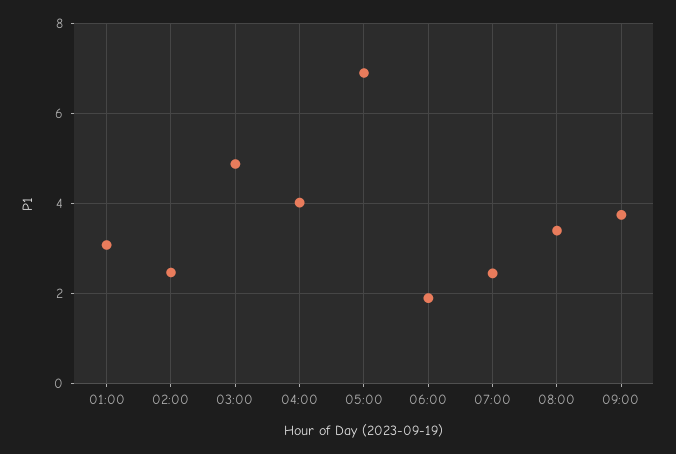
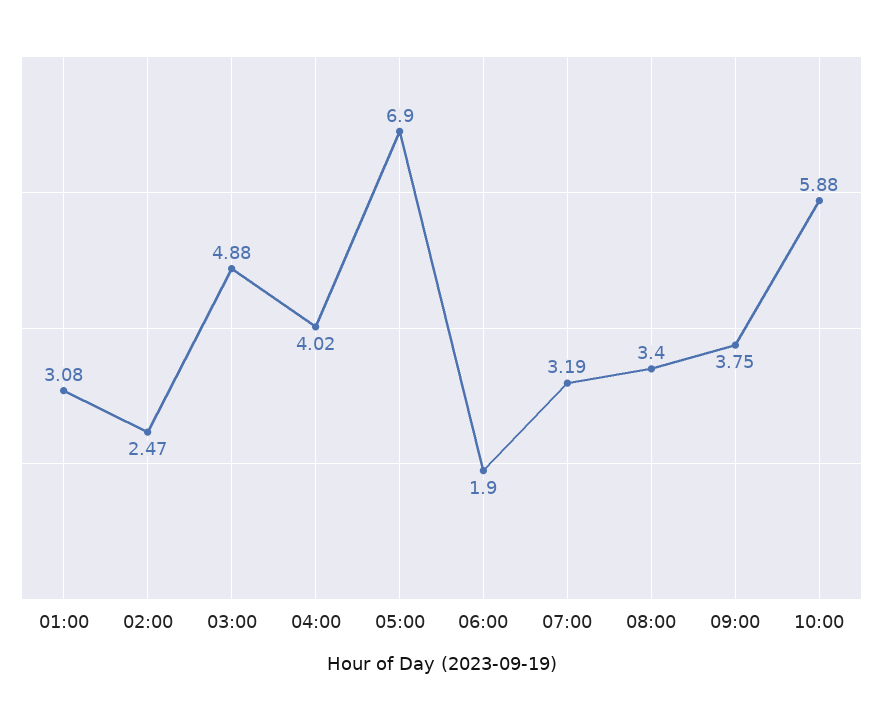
07:00: 2.4 -> 3.19
10:00: none -> 5.88

